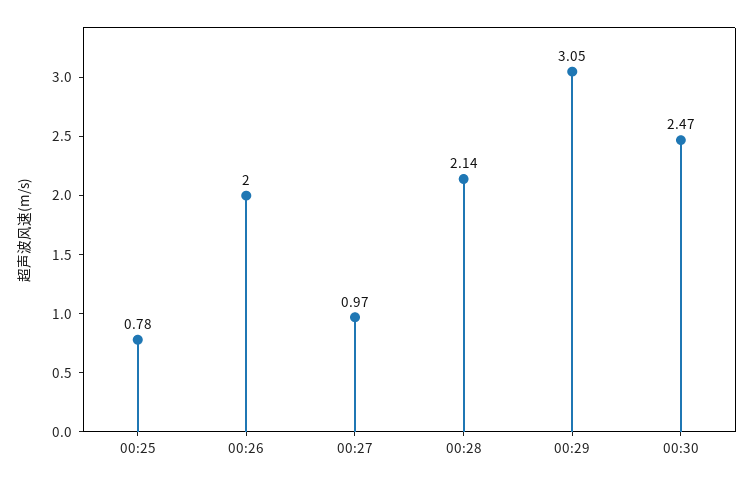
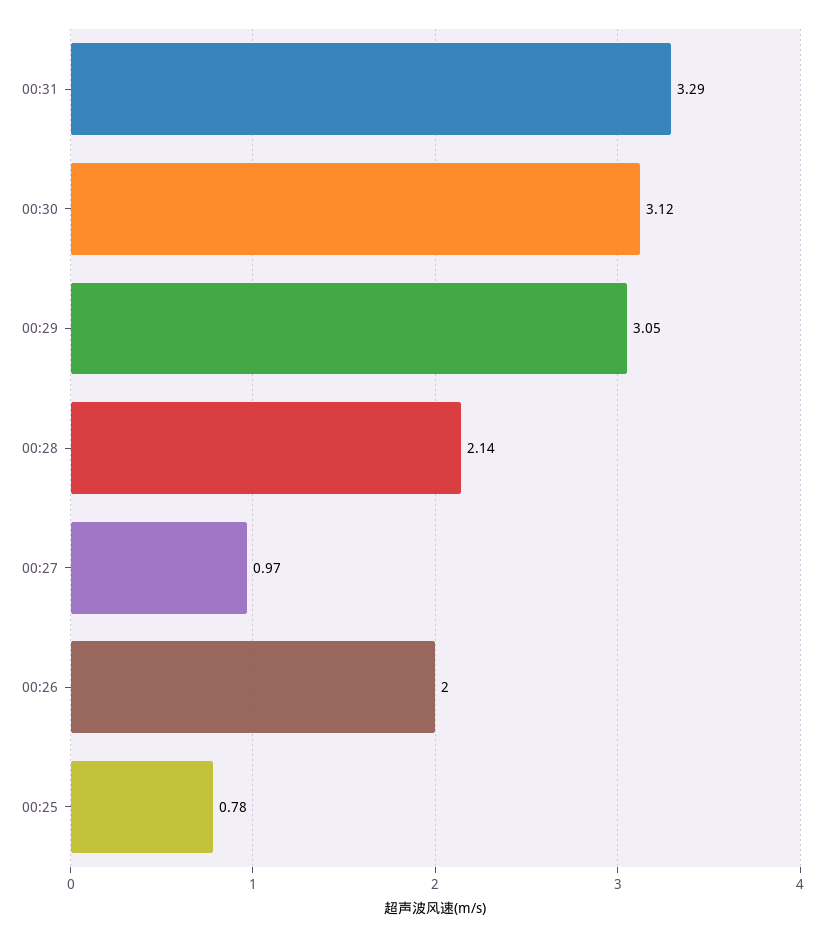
00:30: 2.47 -> 3.12
00:31: none -> 3.29

